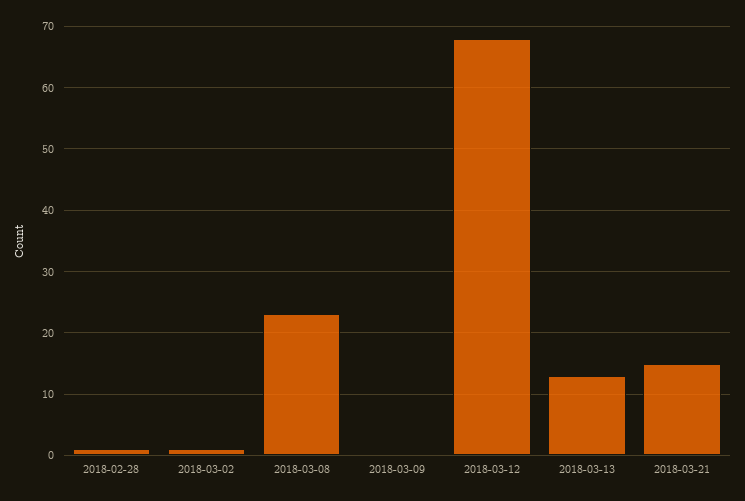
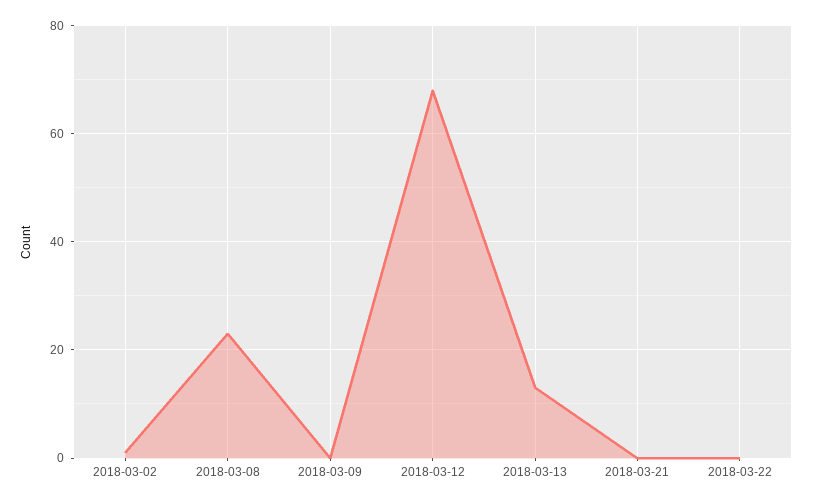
2018-02-28: 1 -> none
2018-03-21: 15 -> 0
2018-03-22: none -> 0

